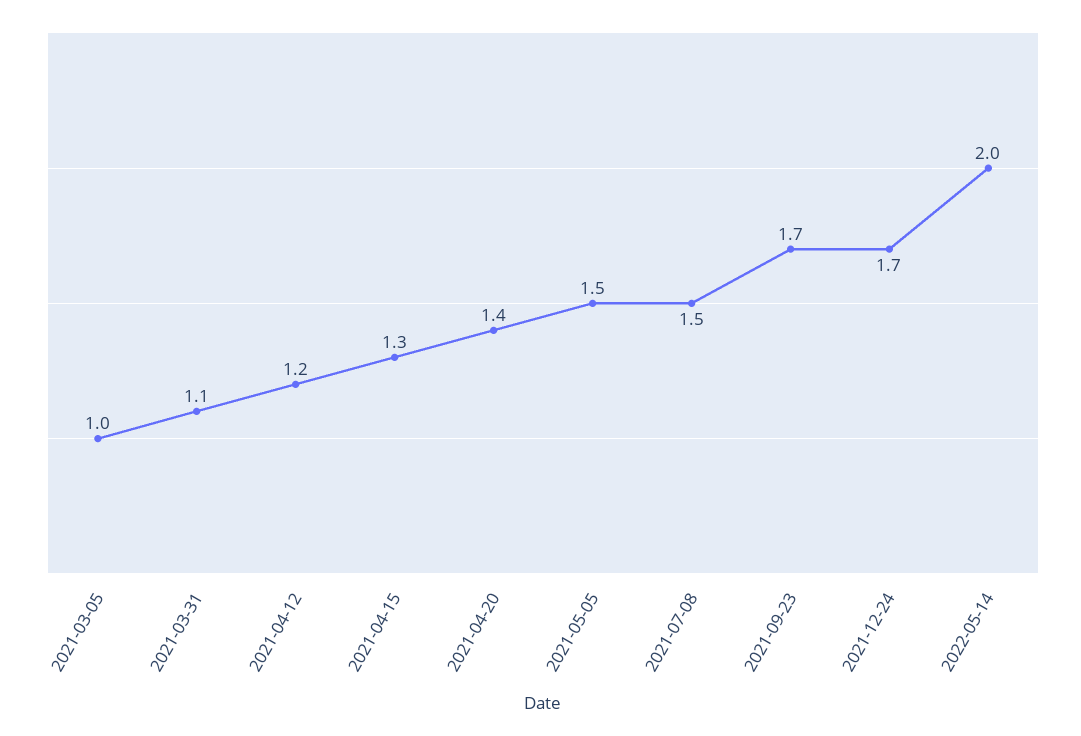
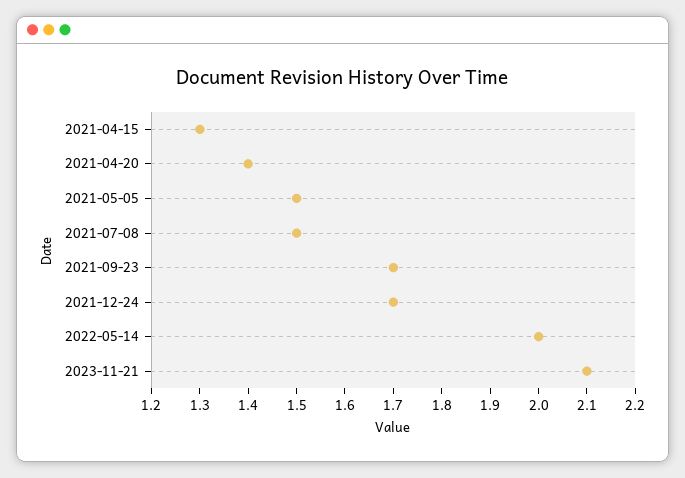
2021-03-05: 1 -> none
2021-03-31: 1.1 -> none
2021-04-12: 1.2 -> none
2023-11-21: none -> 2.1

